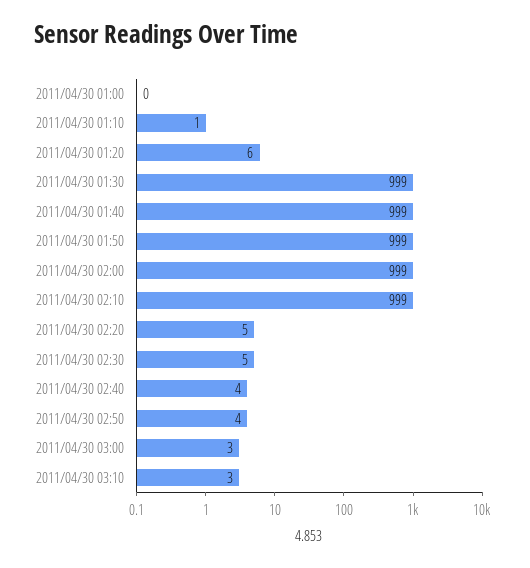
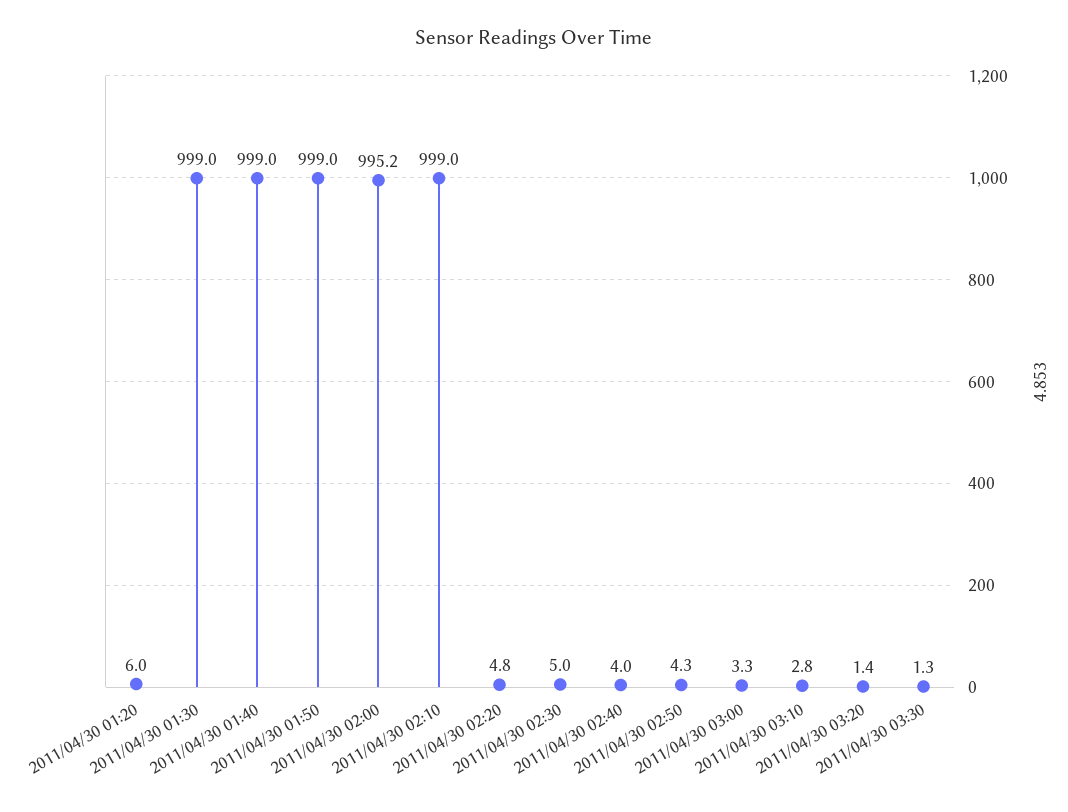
2011/04/30 01:00: 0 -> none
2011/04/30 01:10: 1 -> none
2011/04/30 02:00: 999 -> 995.2
2011/04/30 03:20: none -> 1.4
2011/04/30 03:30: none -> 1.3

